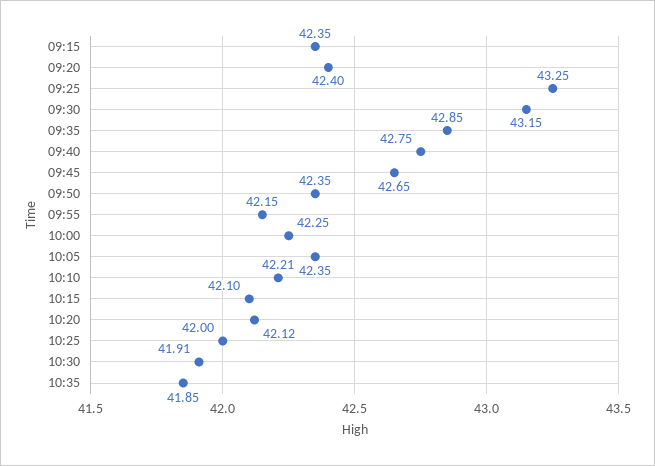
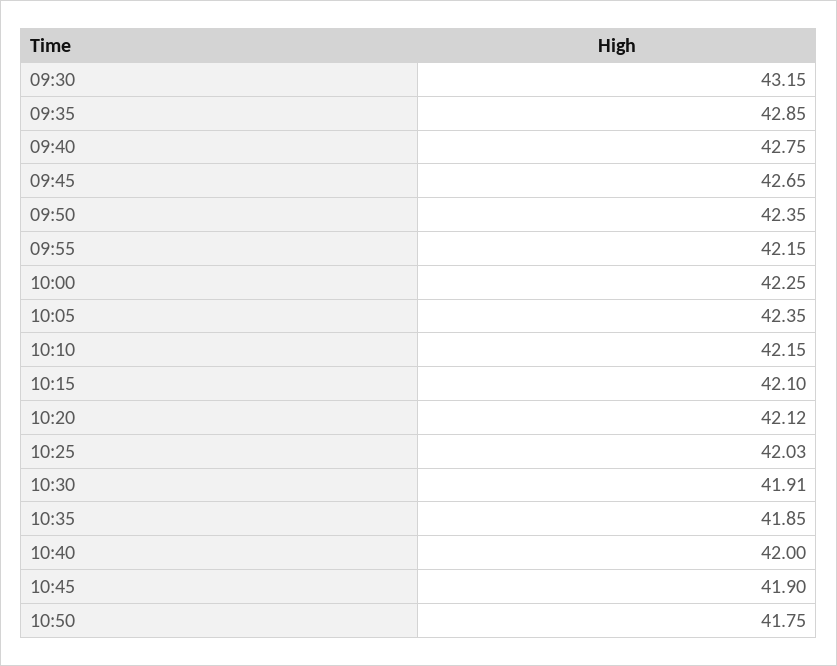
09:15: 42.35 -> none
09:20: 42.4 -> none
09:25: 43.25 -> none
10:10: 42.21 -> 42.15
10:25: 42 -> 42.03
10:40: none -> 42
10:45: none -> 41.9
10:50: none -> 41.75

